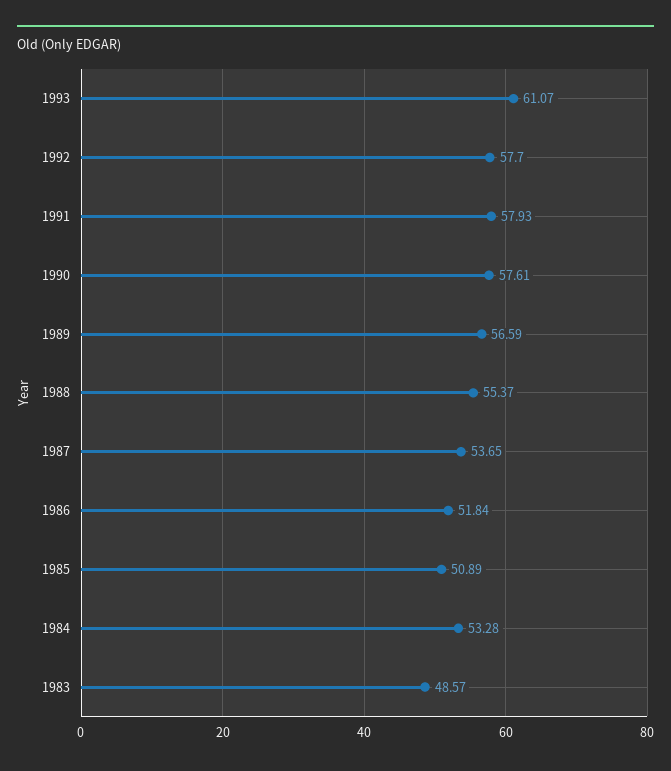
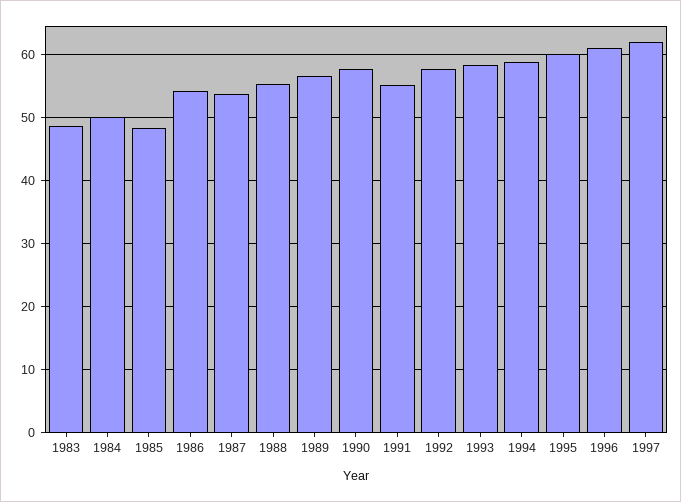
1993: 61.07 -> 58
1991: 57.93 -> 55
1986: 51.84 -> 54
1985: 50.89 -> 48
1984: 53.28 -> 50
1994: none -> 59
1995: none -> 60
1996: none -> 61
1997: none -> 62

